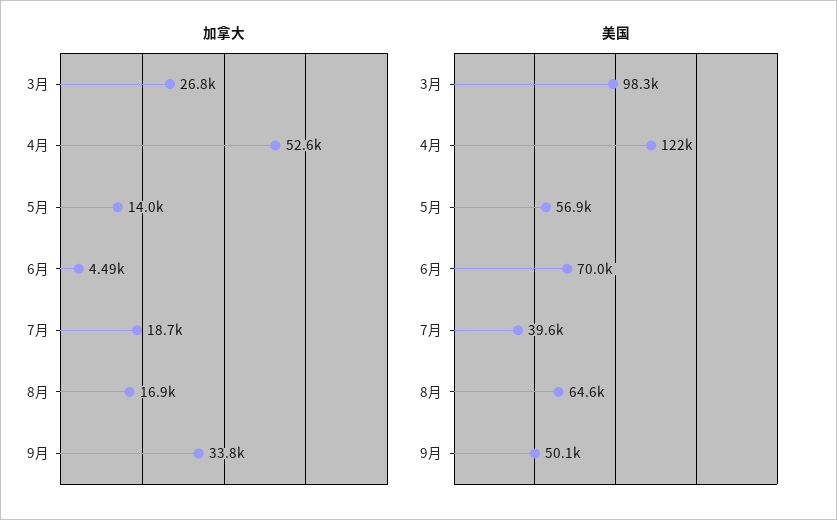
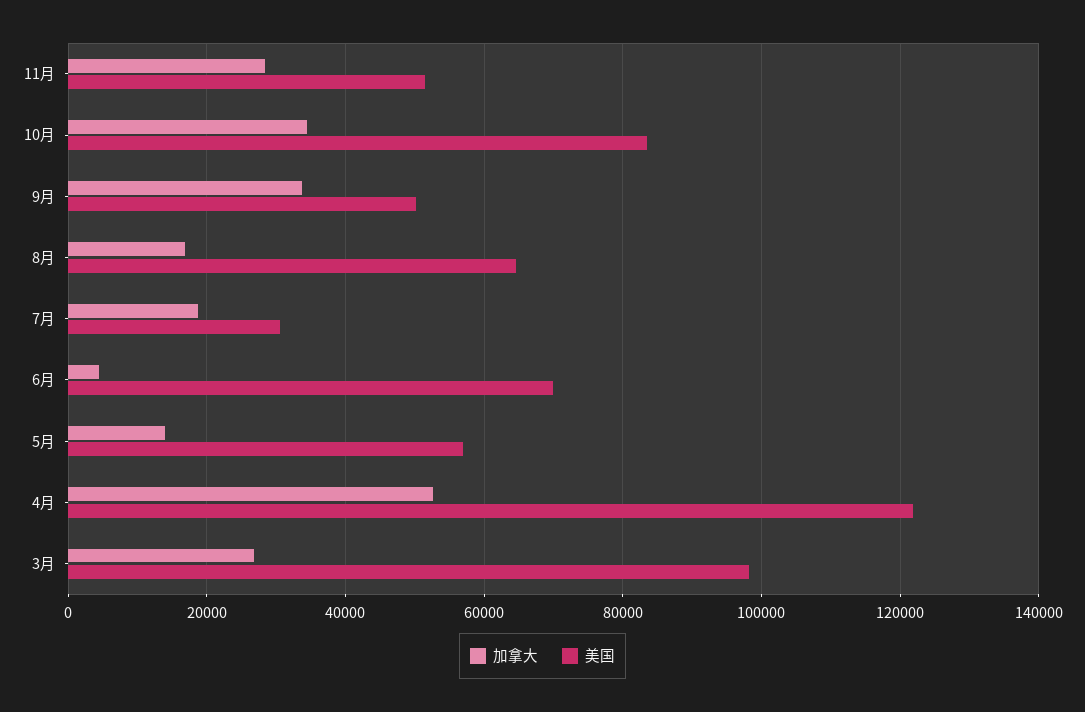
美国, 7月: 39600 -> 30000
加拿大, 11月: none -> 28000
美国, 11月: none -> 52000
加拿大, 10月: none -> 34000
美国, 10月: none -> 84000

